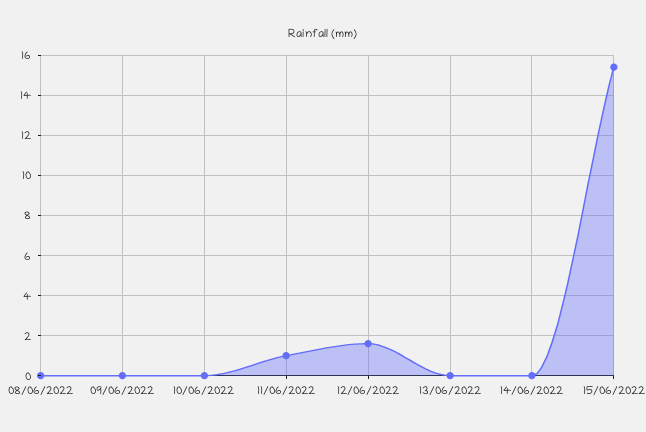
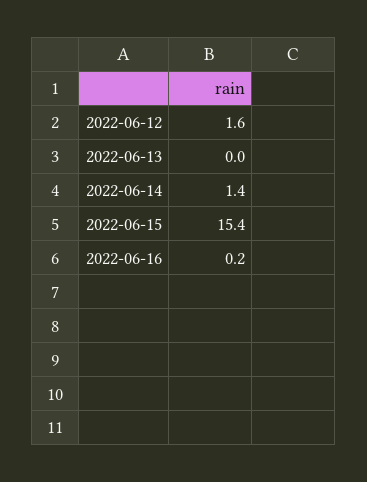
08/06/2022: 0 -> none
09/06/2022: 0 -> none
10/06/2022: 0 -> none
11/06/2022: 1 -> none
14/06/2022: 0 -> 1.4
2022-06-16: none -> 0.2

